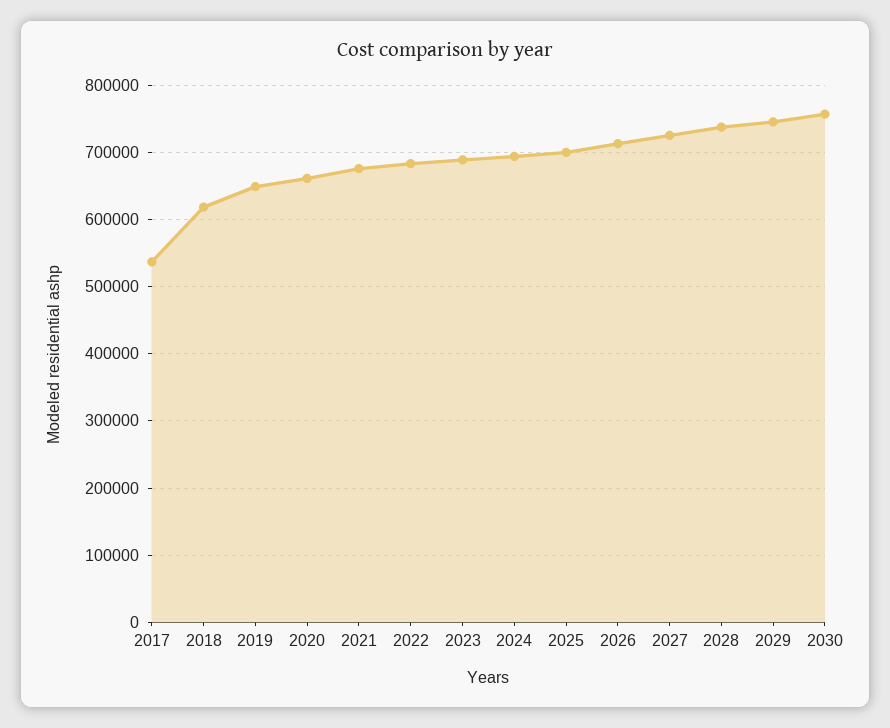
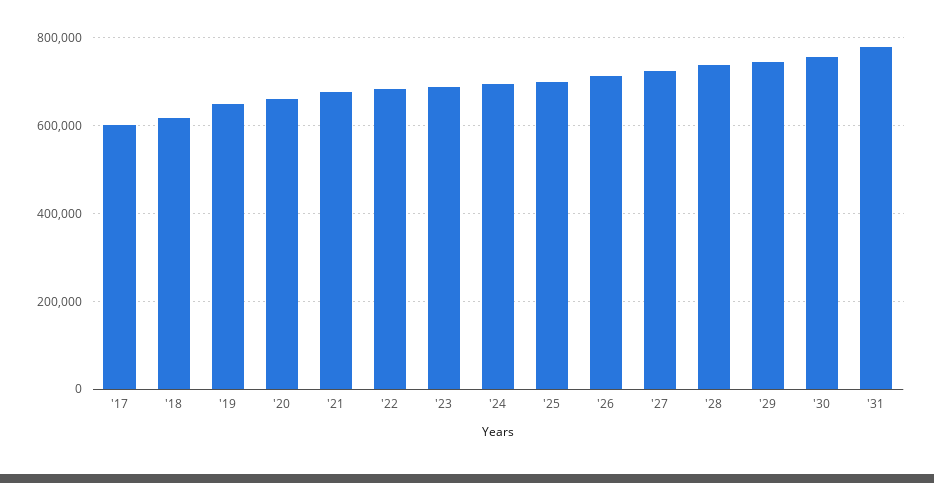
2017: 540000 -> 600000
'31: none -> 780000

